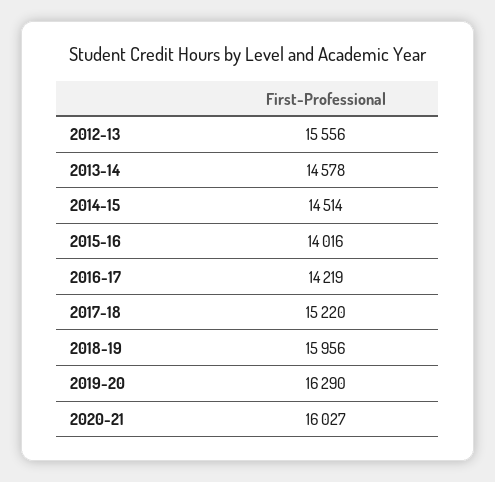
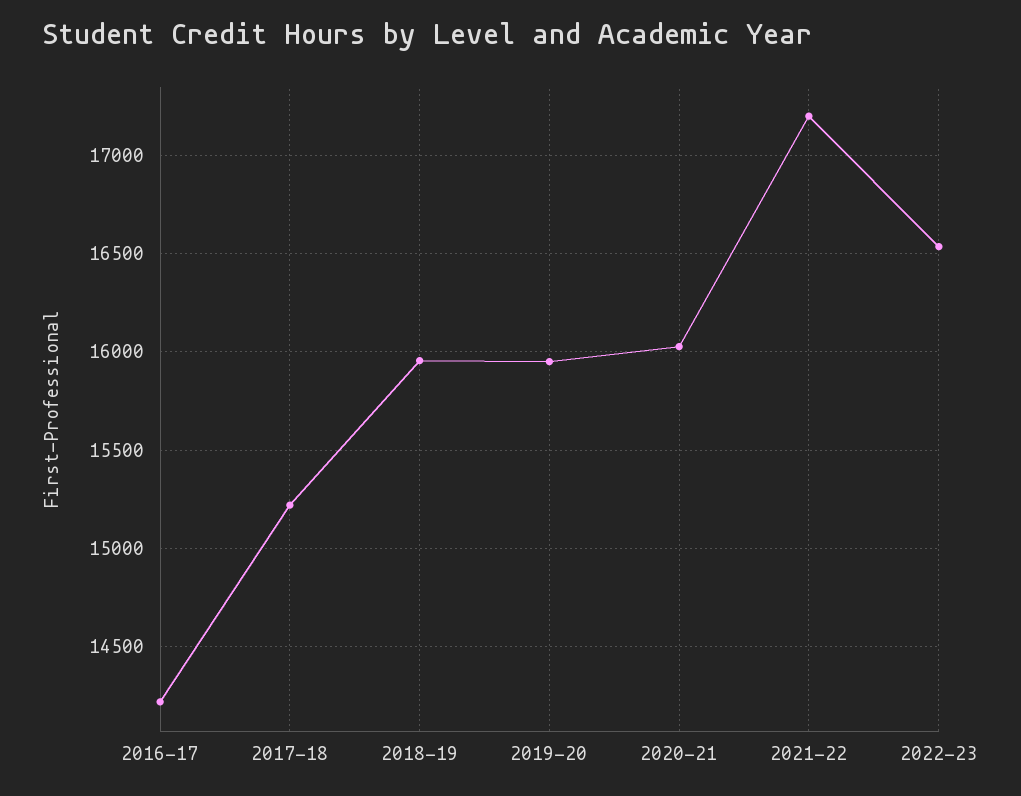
2012-13: 15556 -> none
2013-14: 14578 -> none
2014-15: 14514 -> none
2015-16: 14016 -> none
2019-20: 16290 -> 15950
2021-22: none -> 17200
2022-23: none -> 16550

